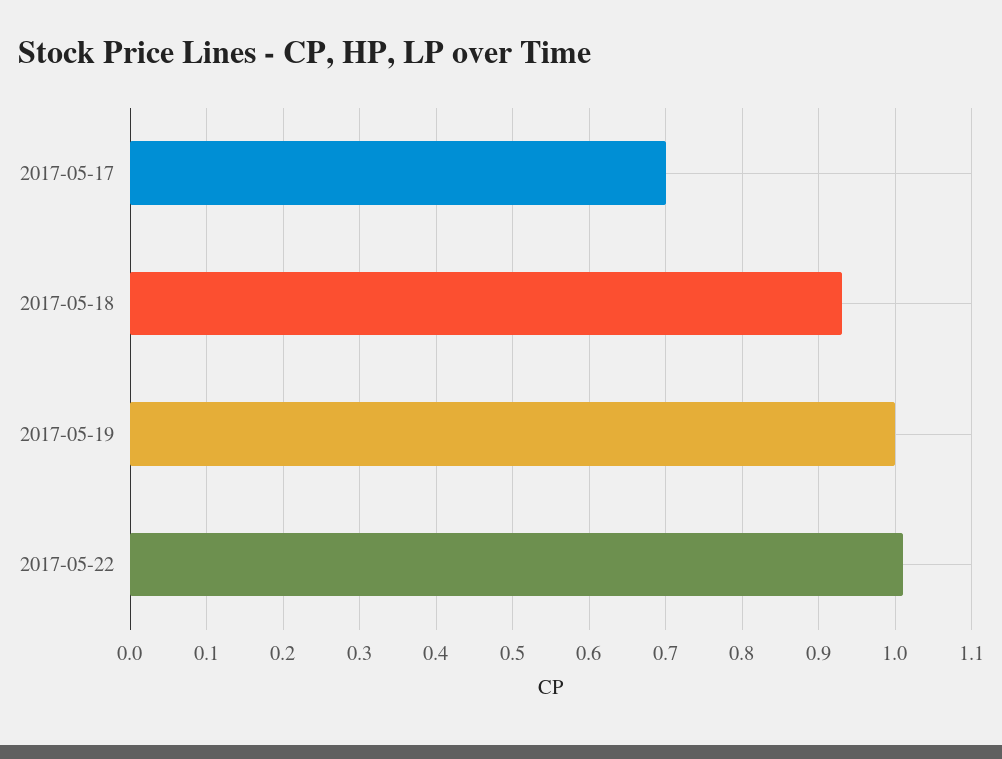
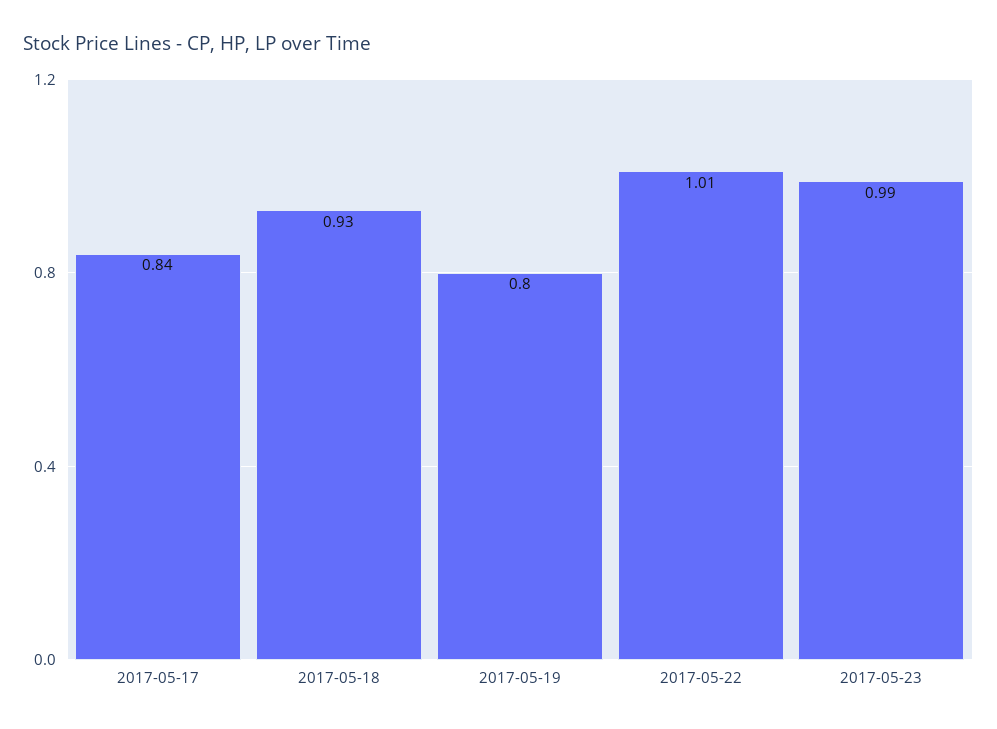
2017-05-17: 0.7 -> 0.84
2017-05-19: 1 -> 0.8
2017-05-23: none -> 0.99

